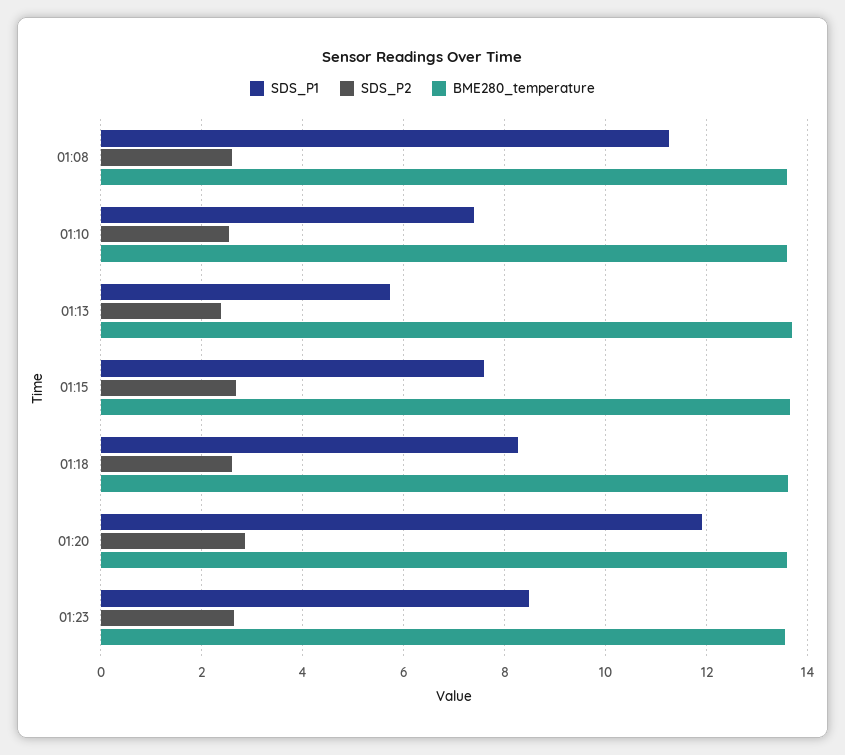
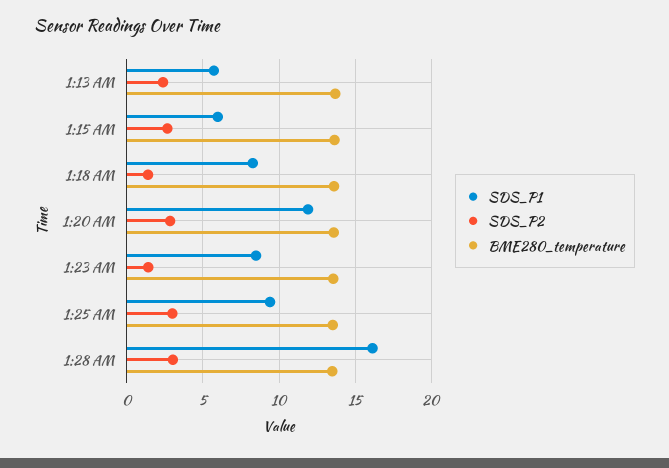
SDS_P1, 01:08: 11.2 -> none
SDS_P2, 01:08: 2.6 -> none
BME280_temperature, 01:08: 13.6 -> none
SDS_P1, 01:10: 7.4 -> none
SDS_P2, 01:10: 2.6 -> none
BME280_temperature, 01:10: 13.6 -> none
SDS_P1, 01:15: 7.6 -> 6
SDS_P2, 01:18: 2.6 -> 1.5
SDS_P2, 01:23: 2.6 -> 1.5
SDS_P1, 1:25 AM: none -> 9.5
SDS_P2, 1:25 AM: none -> 3
BME280_temperature, 1:25 AM: none -> 13.5
SDS_P1, 1:28 AM: none -> 16
SDS_P2, 1:28 AM: none -> 3
BME280_temperature, 1:28 AM: none -> 13.5

